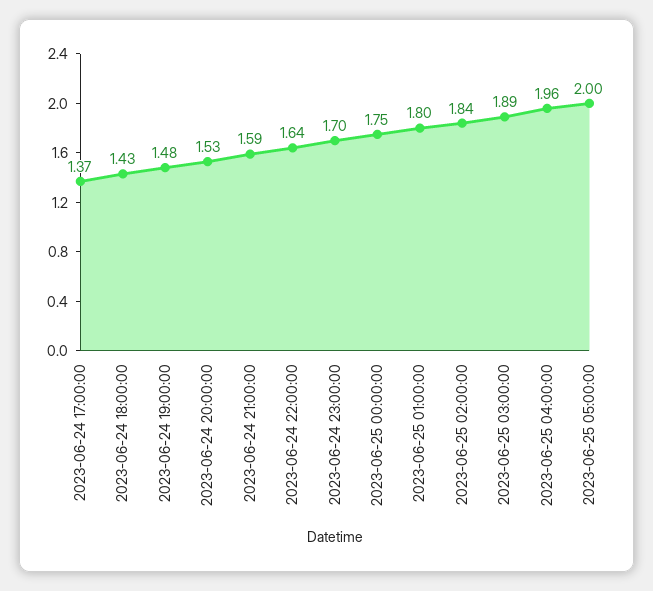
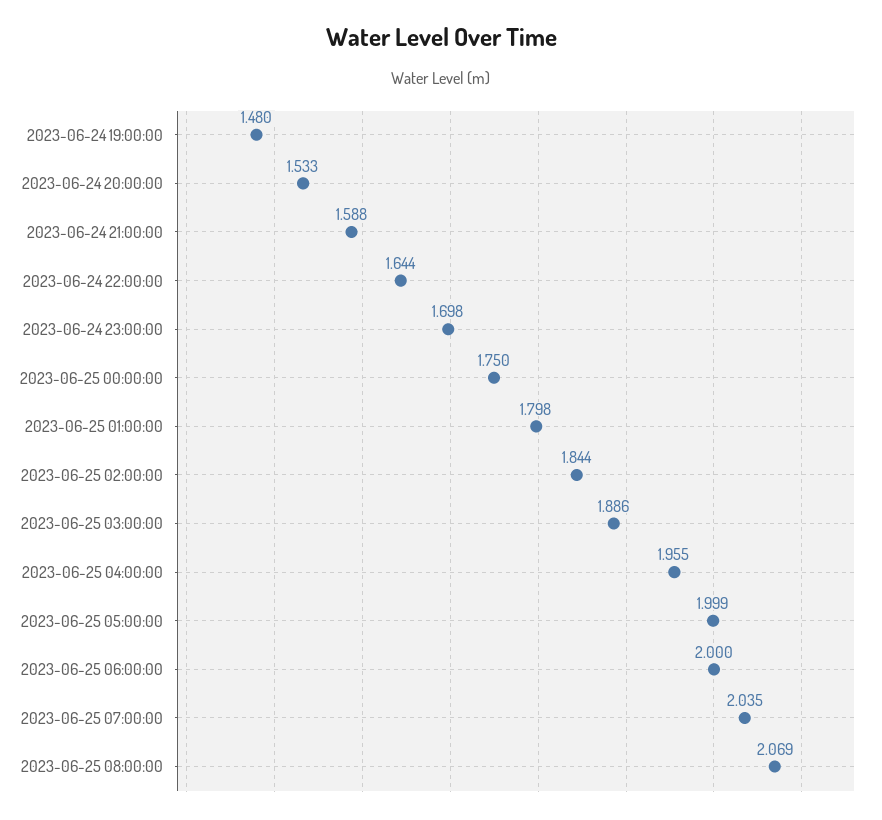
2023-06-24 17:00:00: 1.37 -> none
2023-06-24 18:00:00: 1.43 -> none
2023-06-25 06:00:00: none -> 2
2023-06-25 07:00:00: none -> 2.035
2023-06-25 08:00:00: none -> 2.069

